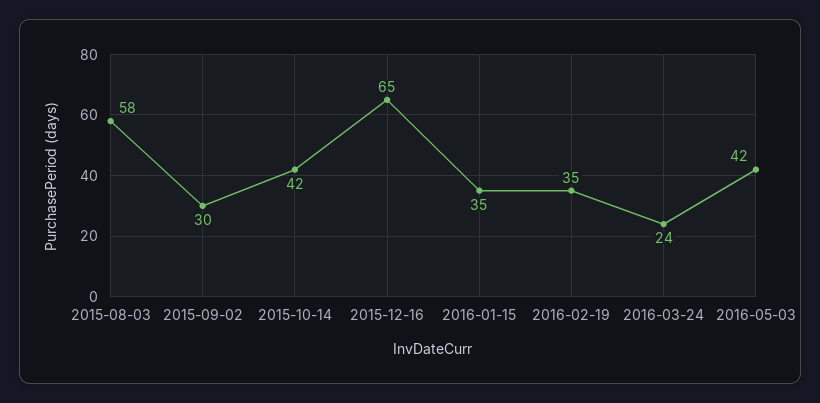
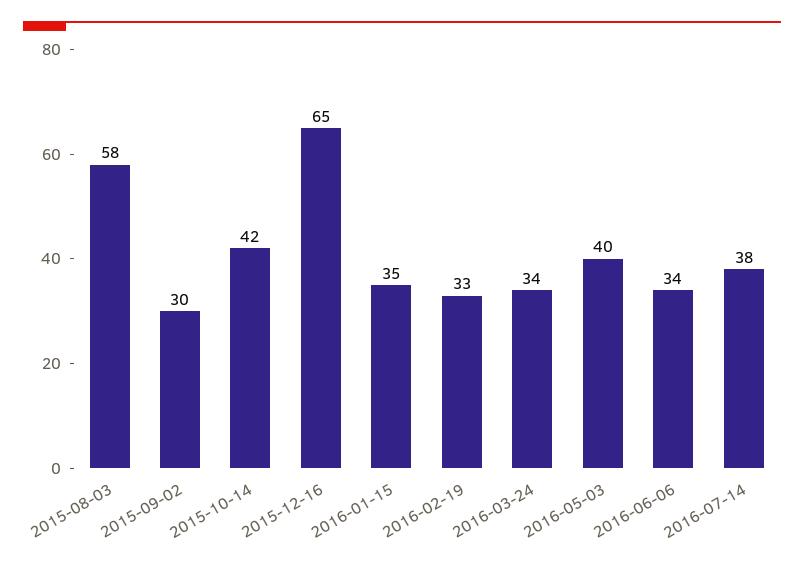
2016-02-19: 35 -> 33
2016-03-24: 24 -> 34
2016-05-03: 42 -> 40
2016-06-06: none -> 34
2016-07-14: none -> 38

